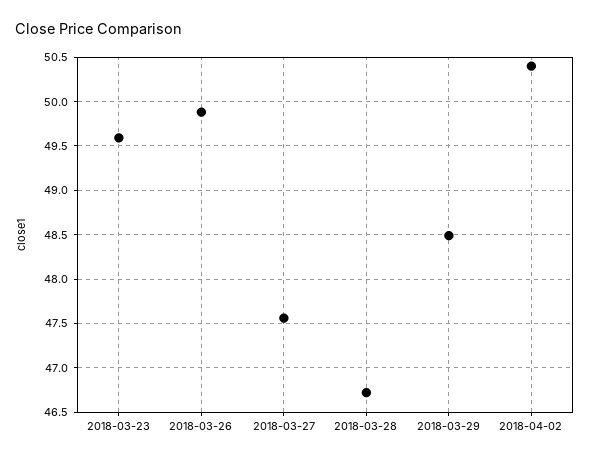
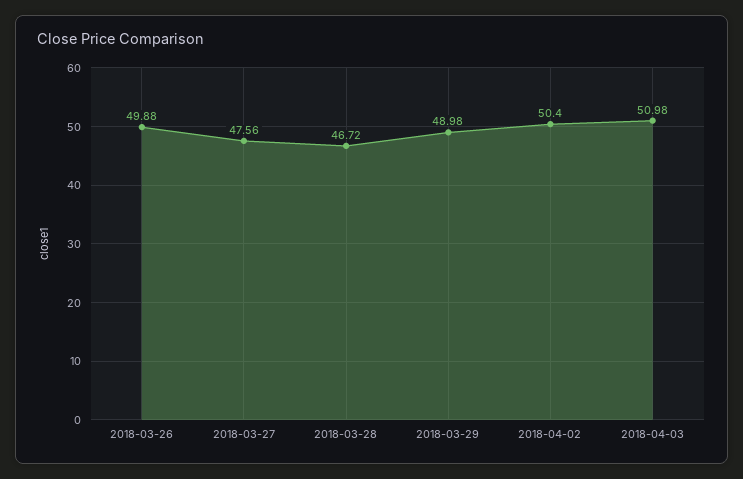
2018-03-23: 49.6 -> none
2018-03-29: 48.5 -> 48.98
2018-04-03: none -> 50.98

